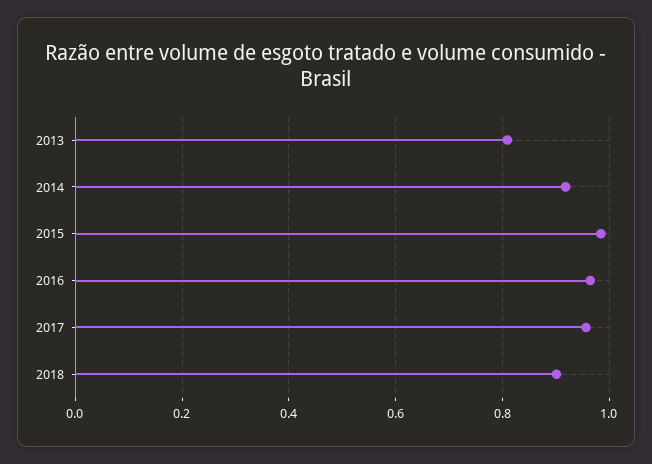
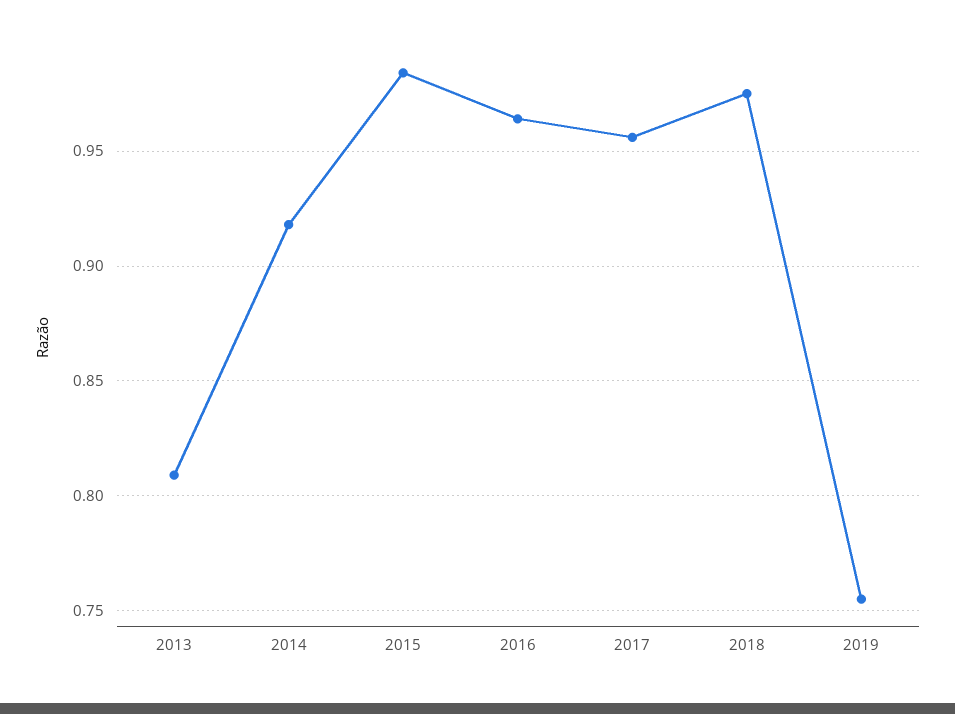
2018: 0.9 -> 0.975
2019: none -> 0.755

